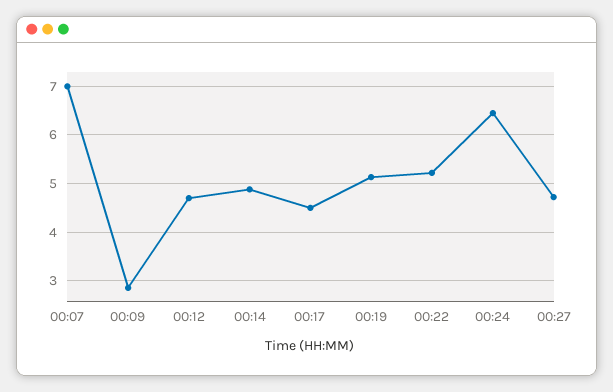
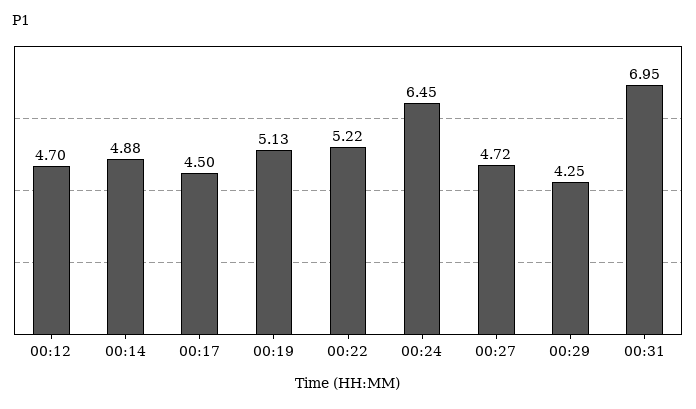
00:07: 7 -> none
00:09: 2.8 -> none
00:29: none -> 4.25
00:31: none -> 6.95

